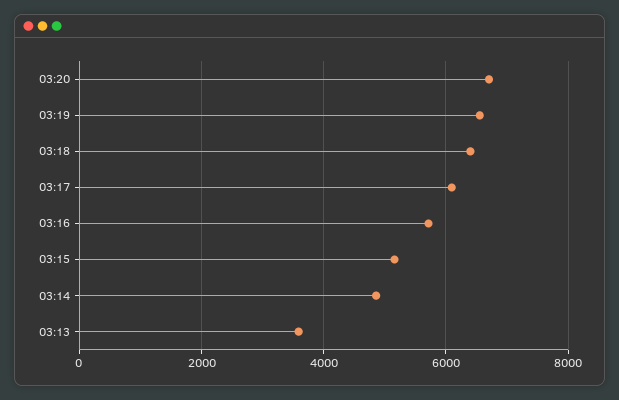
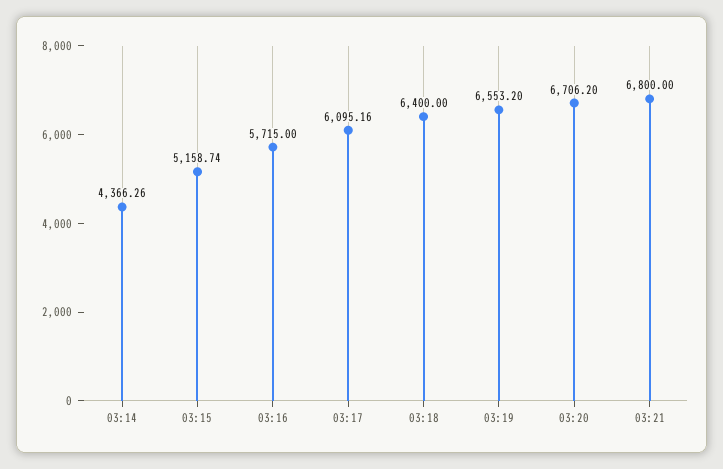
03:14: 4800 -> 4366.26
03:13: 3600 -> none
03:21: none -> 6800

